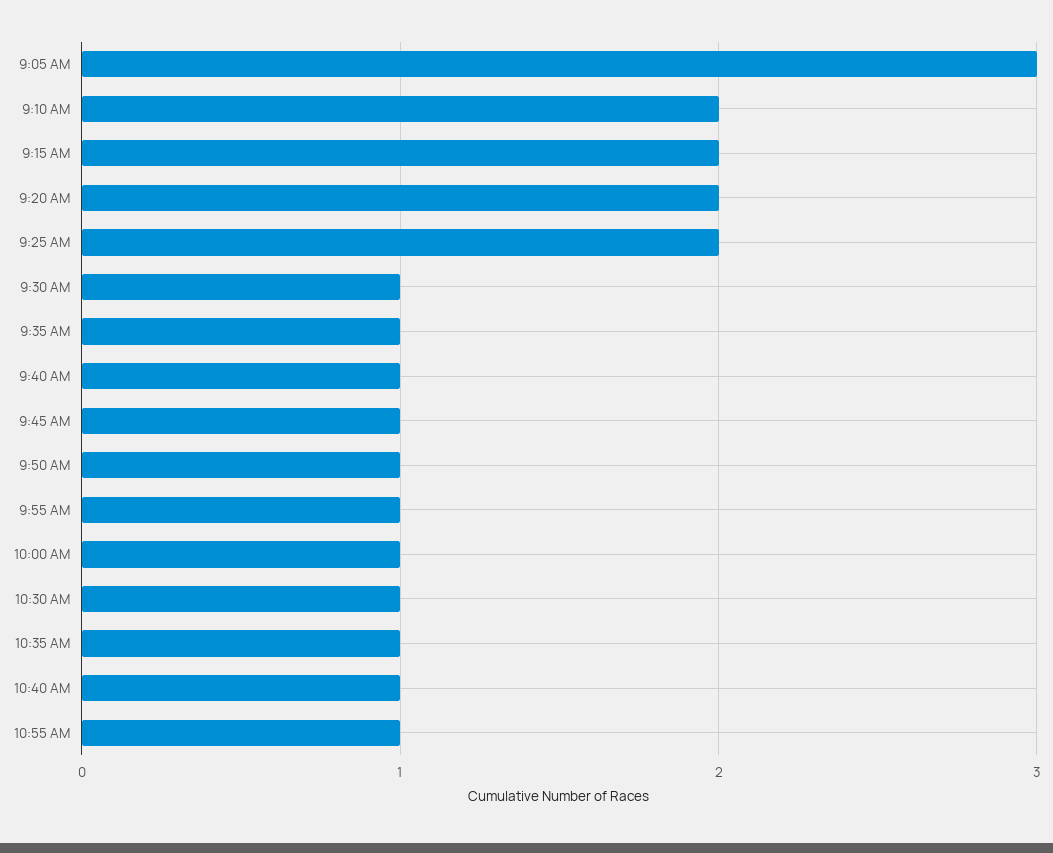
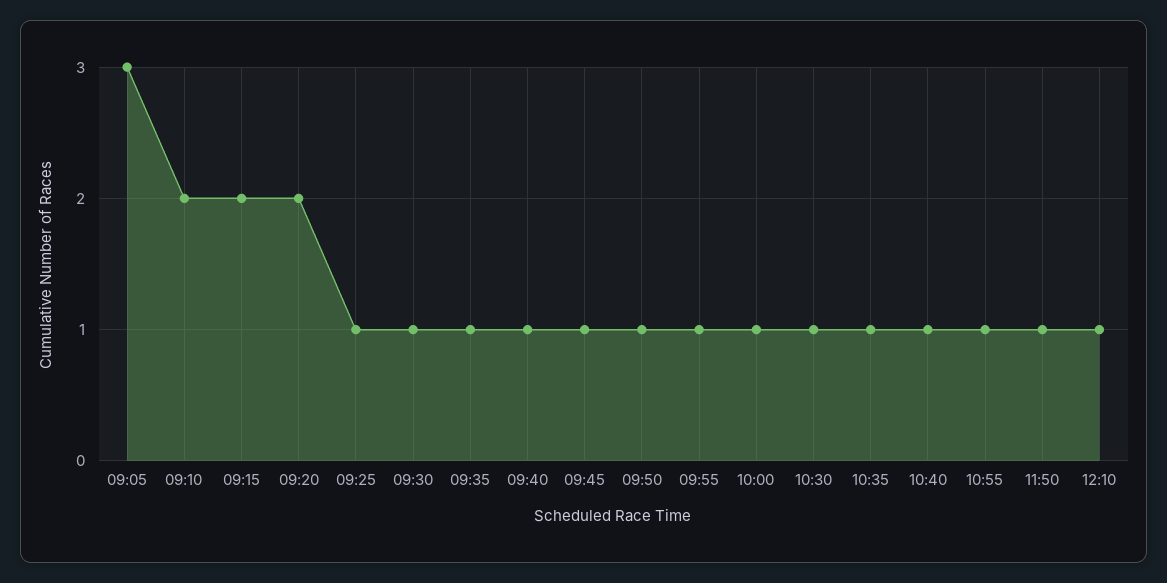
9:25 AM: 2 -> 1
11:50: none -> 1
12:10: none -> 1

